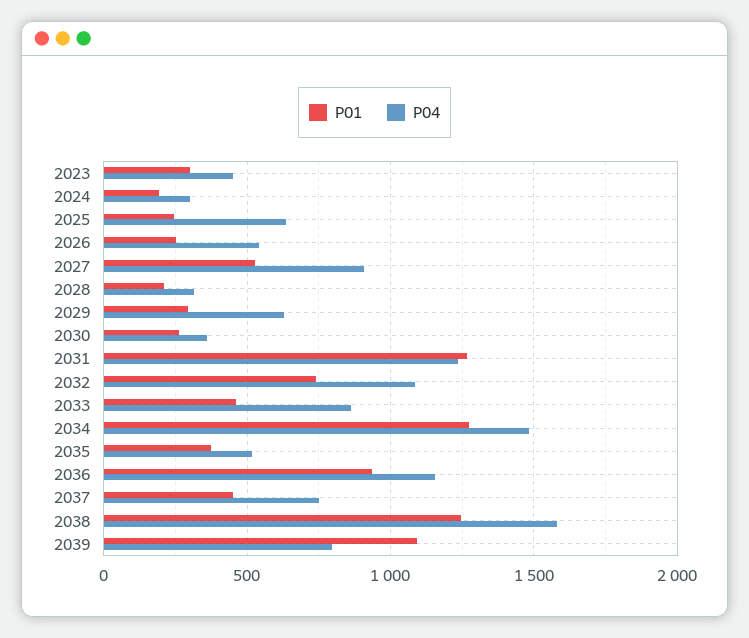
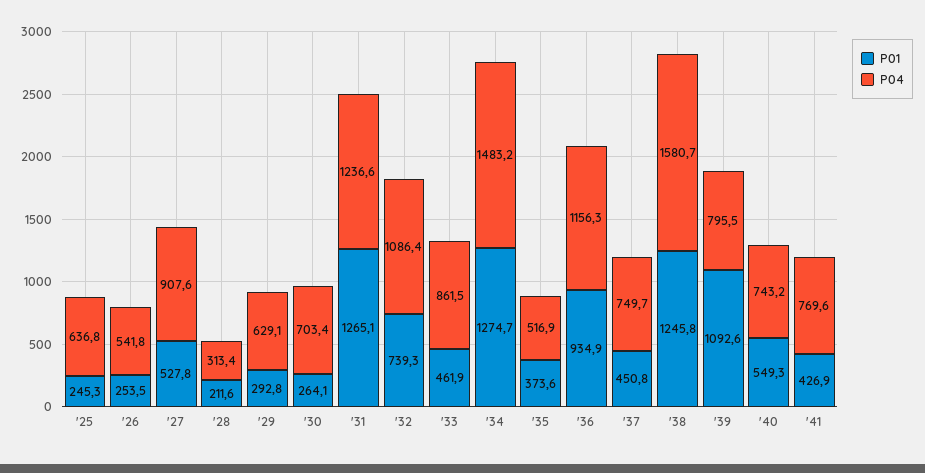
P01, 2023: 300 -> none
P04, 2023: 450 -> none
P01, 2024: 200 -> none
P04, 2024: 300 -> none
P04, 2030: 350 -> 703.4
P01, '40: none -> 549.3
P04, '40: none -> 743.2
P01, '41: none -> 426.9
P04, '41: none -> 769.6

